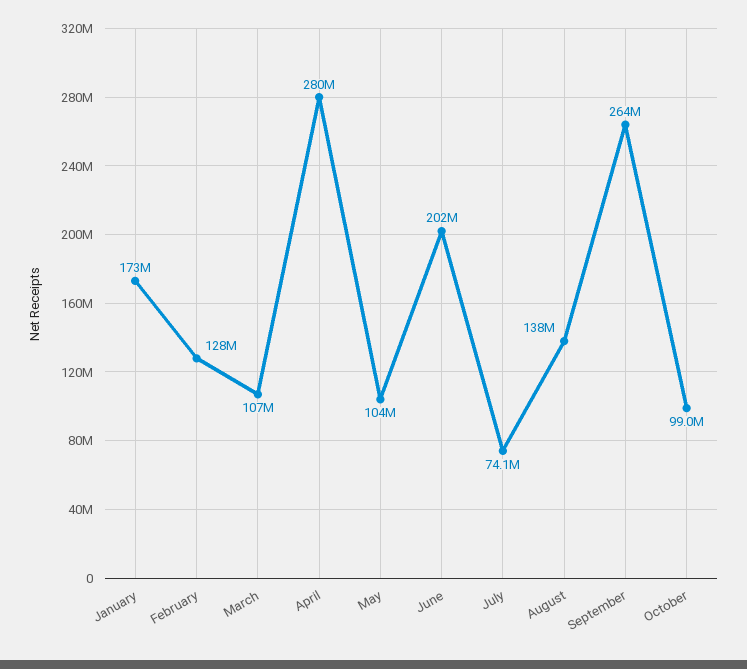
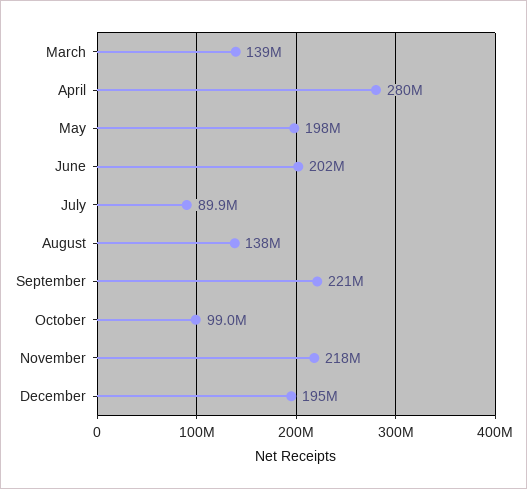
January: 173000000 -> none
February: 128000000 -> none
March: 107000000 -> 139000000
May: 104000000 -> 198000000
July: 74100000 -> 89900000
September: 264000000 -> 221000000
November: none -> 218000000
December: none -> 195000000

